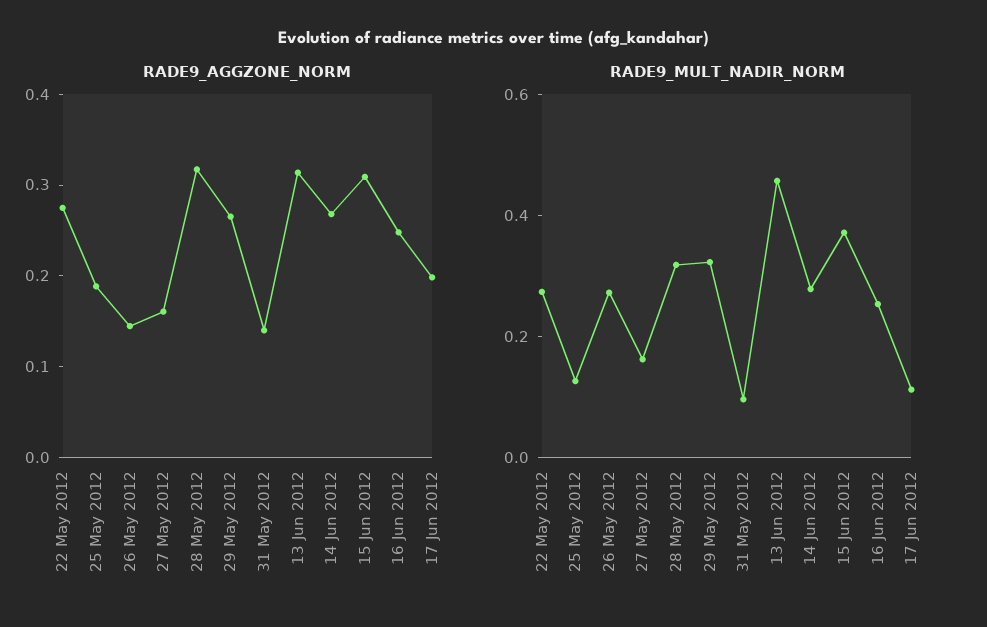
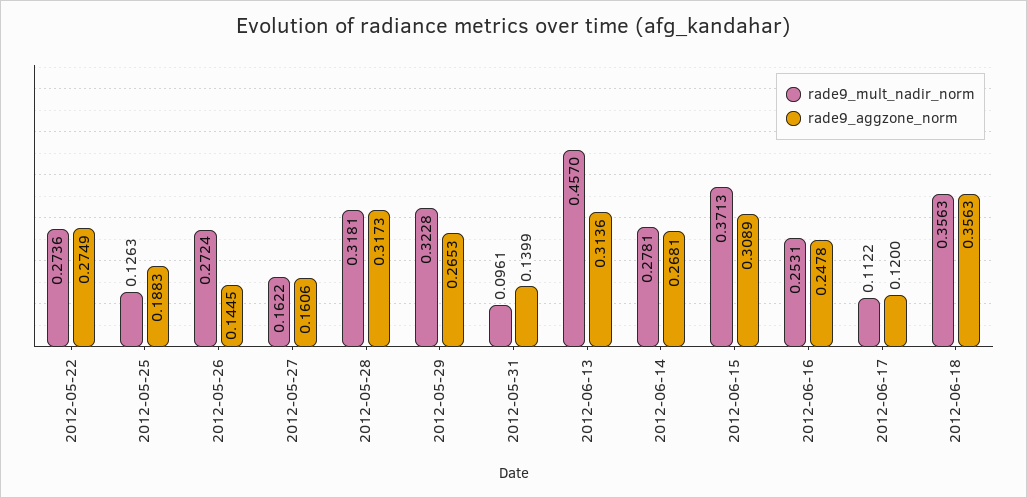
RADE9_AGGZONE_NORM, 17 Jun 2012: 0.2 -> 0.12
RADE9_MULT_NADIR_NORM, 2012-06-18: none -> 0.3563
RADE9_AGGZONE_NORM, 2012-06-18: none -> 0.3563

